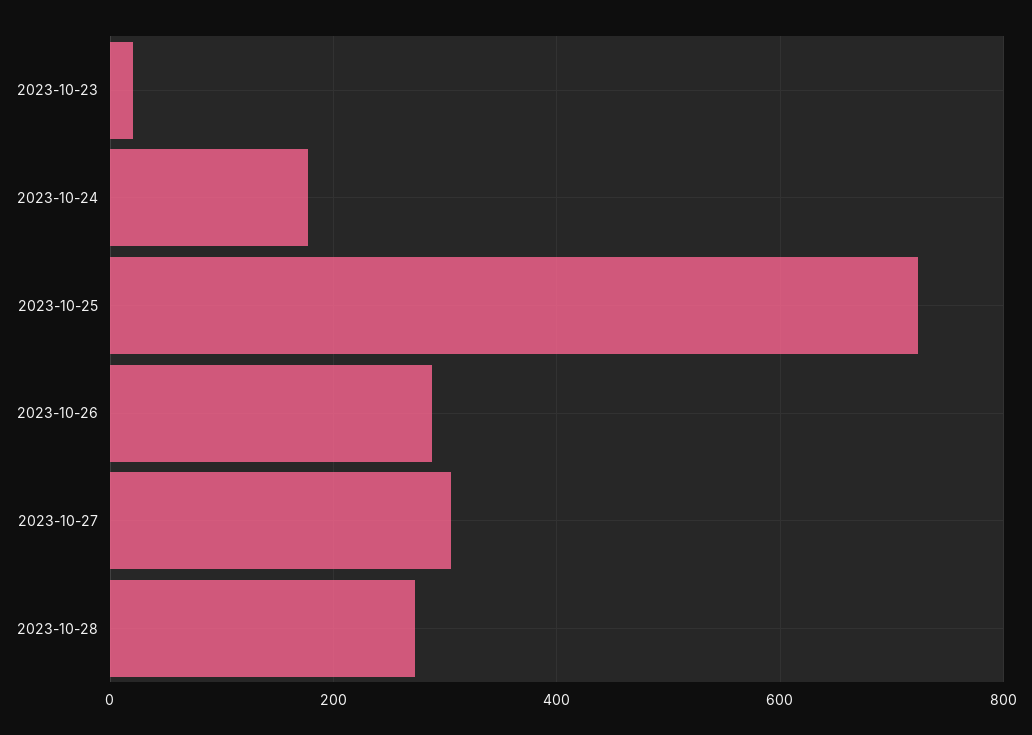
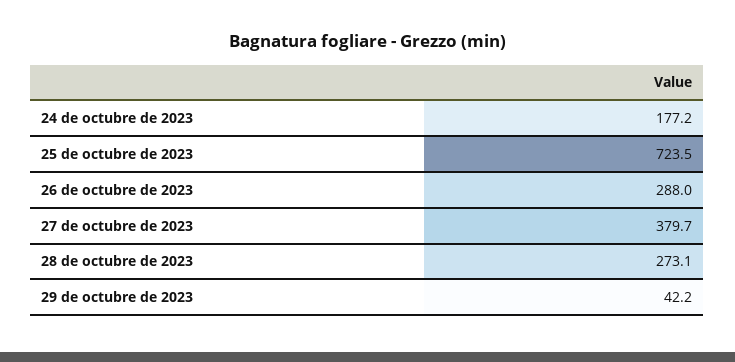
2023-10-23: 20 -> none
2023-10-27: 300 -> 379.7
29 de octubre de 2023: none -> 42.2

